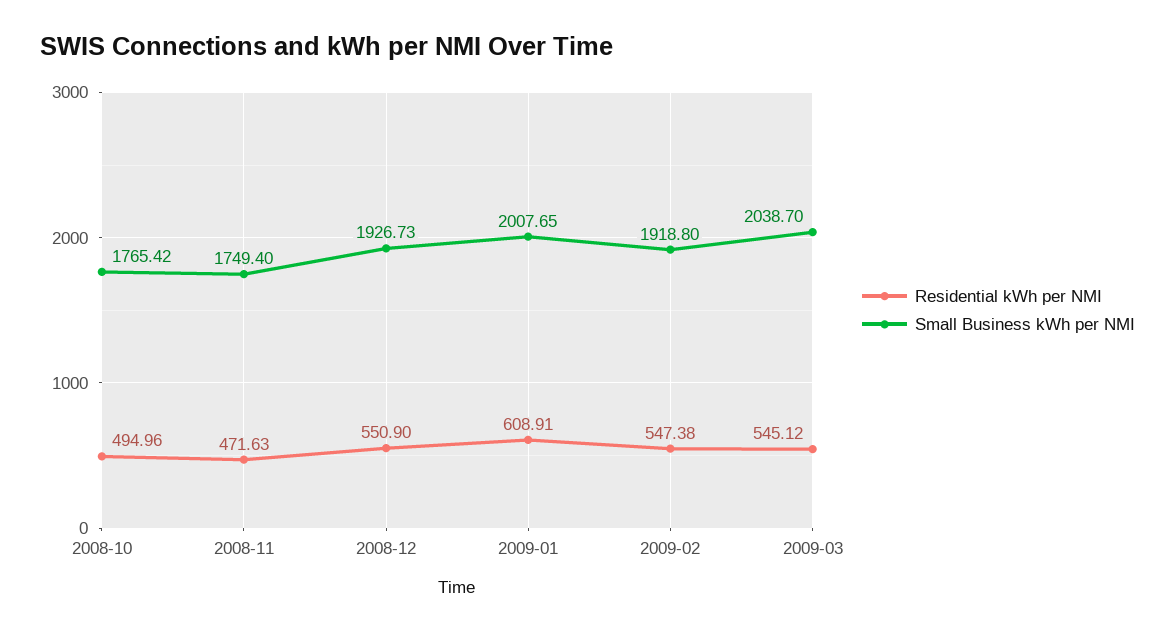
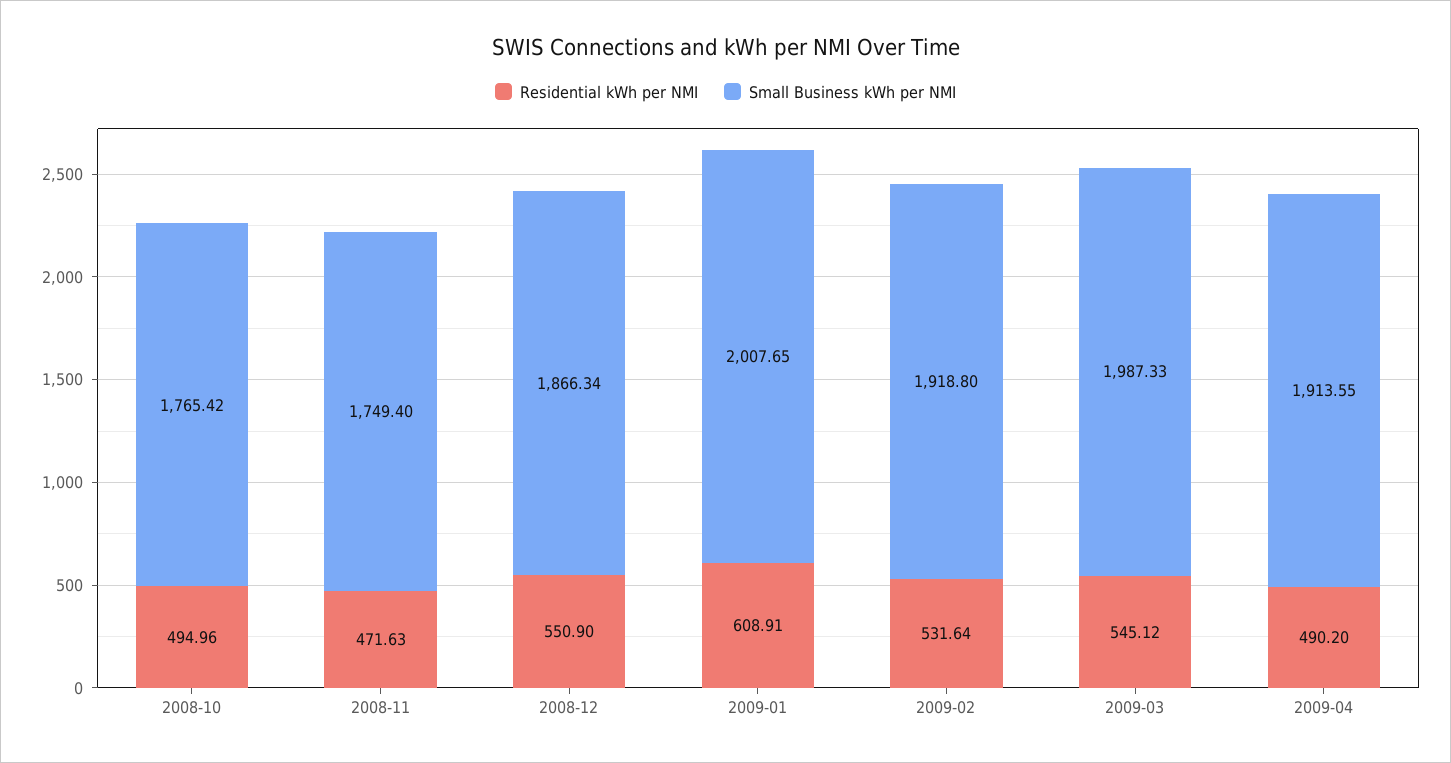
Small Business kWh per NMI, 2008-12: 1926.73 -> 1866.34
Residential kWh per NMI, 2009-02: 547.38 -> 531.64
Small Business kWh per NMI, 2009-03: 2038.7 -> 1987.33
Residential kWh per NMI, 2009-04: none -> 490.2
Small Business kWh per NMI, 2009-04: none -> 1913.55

